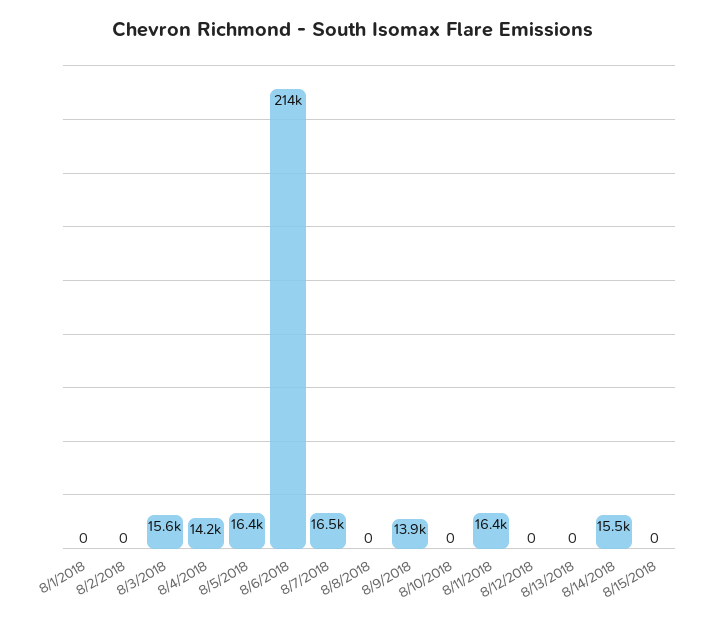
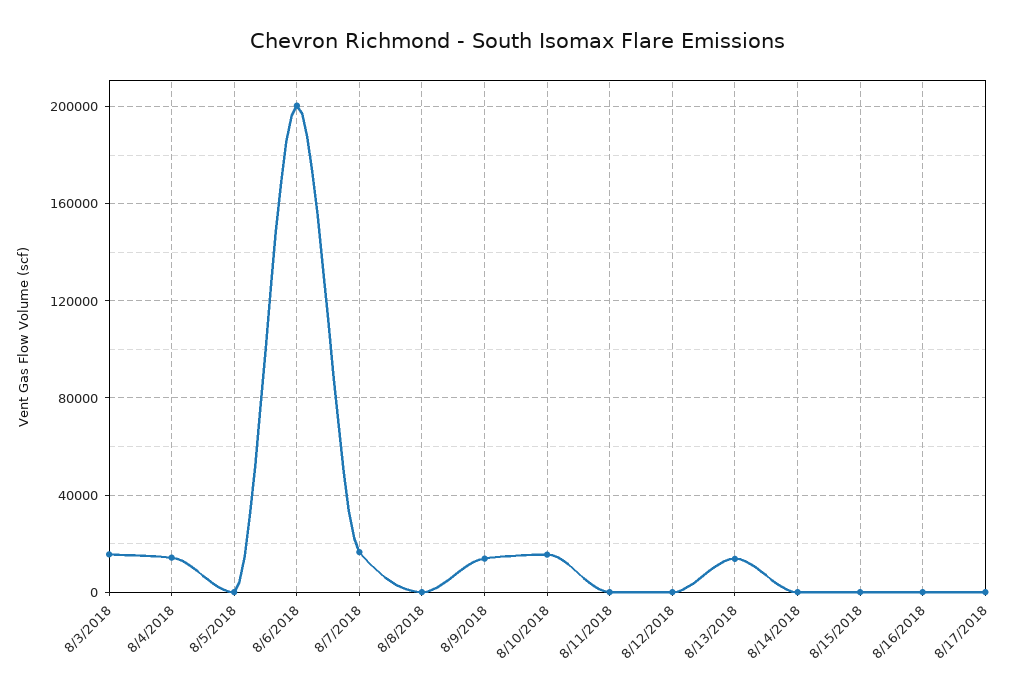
8/1/2018: 0 -> none
8/2/2018: 0 -> none
8/5/2018: 16400 -> 0
8/6/2018: 214000 -> 200000
8/10/2018: 0 -> 15000
8/11/2018: 16400 -> 0
8/13/2018: 0 -> 15000
8/14/2018: 15500 -> 0
8/16/2018: none -> 0
8/17/2018: none -> 0

